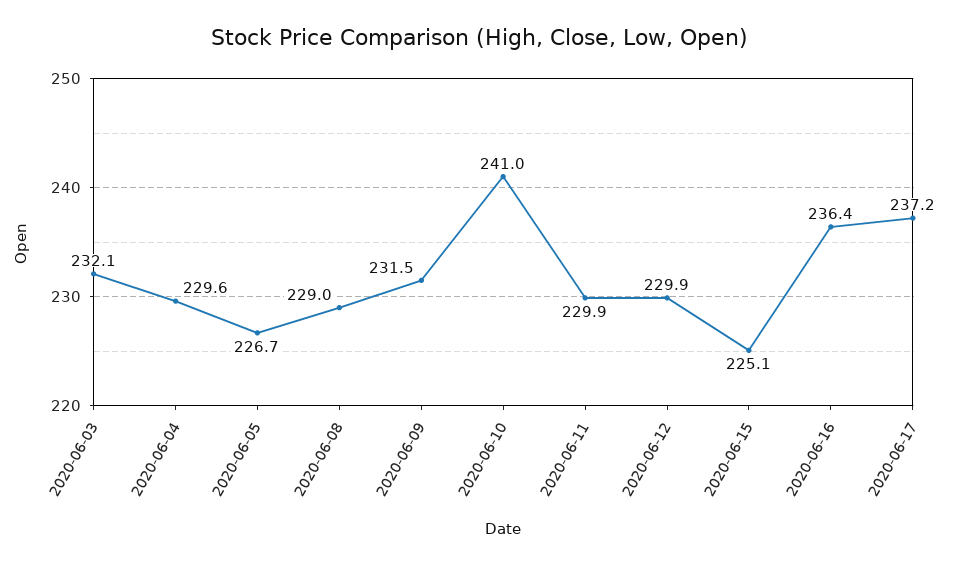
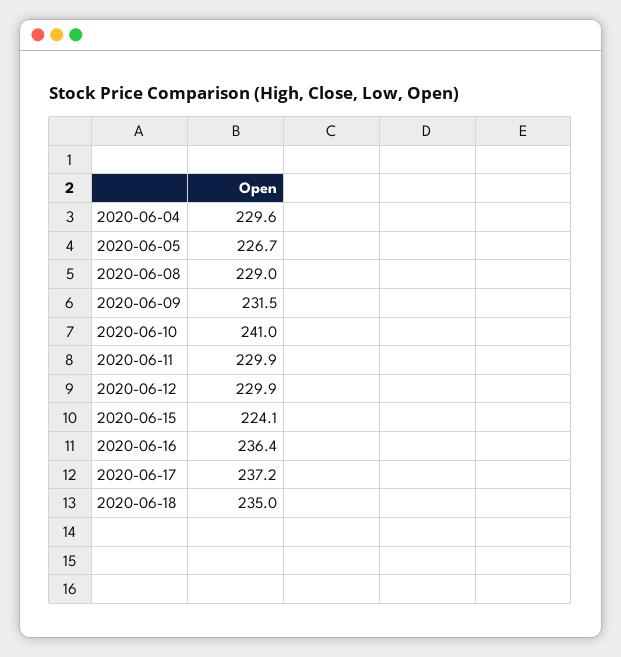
2020-06-03: 232.1 -> none
2020-06-15: 225.1 -> 224.1
2020-06-18: none -> 235

